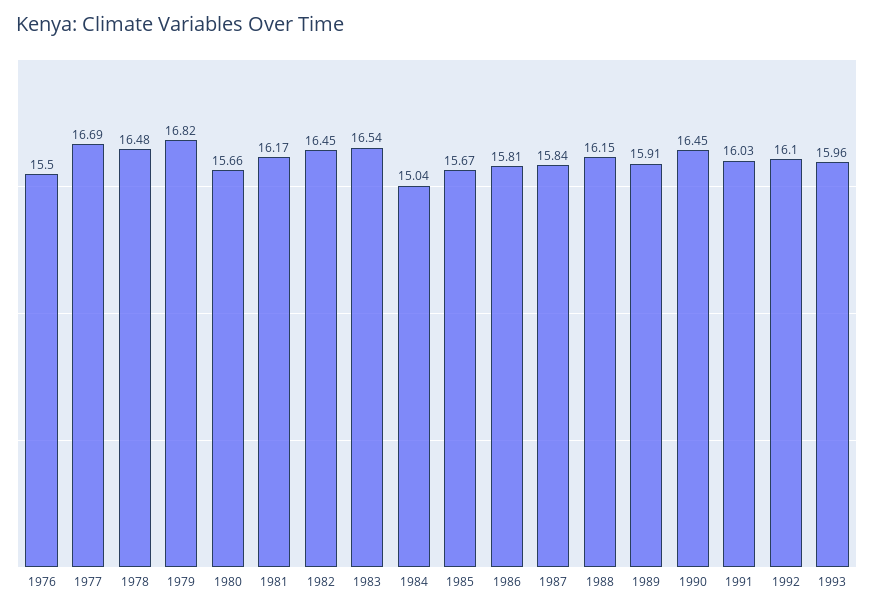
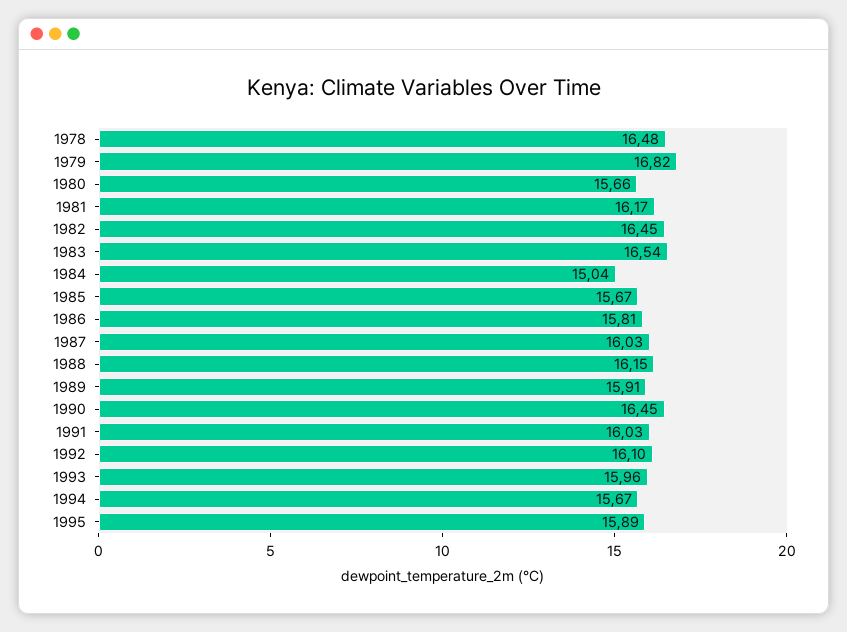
1976: 15.5 -> none
1977: 16.69 -> none
1987: 15.84 -> 16.03
1994: none -> 15.67
1995: none -> 15.89

